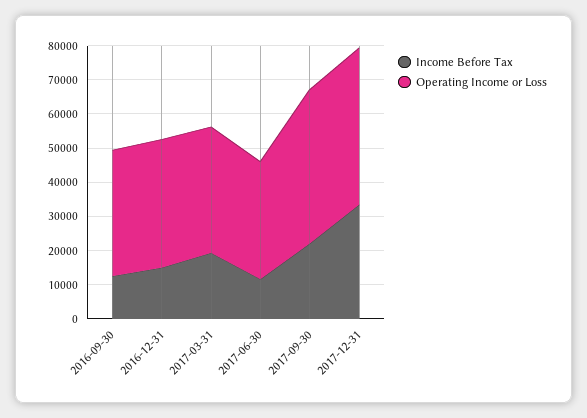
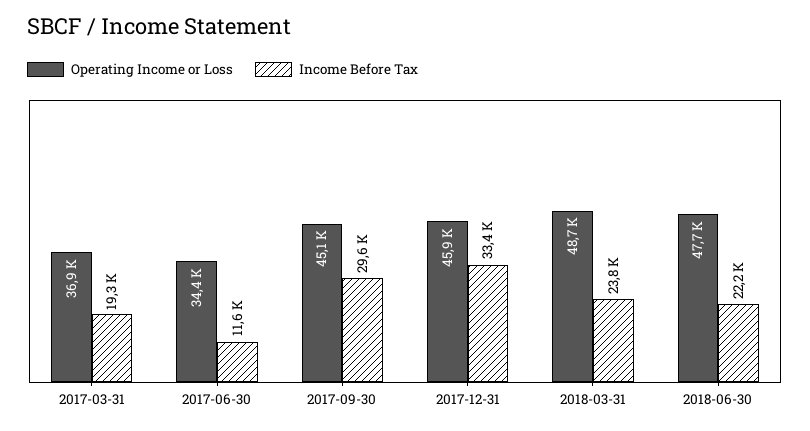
Income Before Tax, 2016-09-30: 12500 -> none
Operating Income or Loss, 2016-09-30: 37500 -> none
Income Before Tax, 2016-12-31: 15000 -> none
Operating Income or Loss, 2016-12-31: 37500 -> none
Income Before Tax, 2017-09-30: 22500 -> 29600
Operating Income or Loss, 2018-03-31: none -> 48700
Income Before Tax, 2018-03-31: none -> 23800
Operating Income or Loss, 2018-06-30: none -> 47700
Income Before Tax, 2018-06-30: none -> 22200

